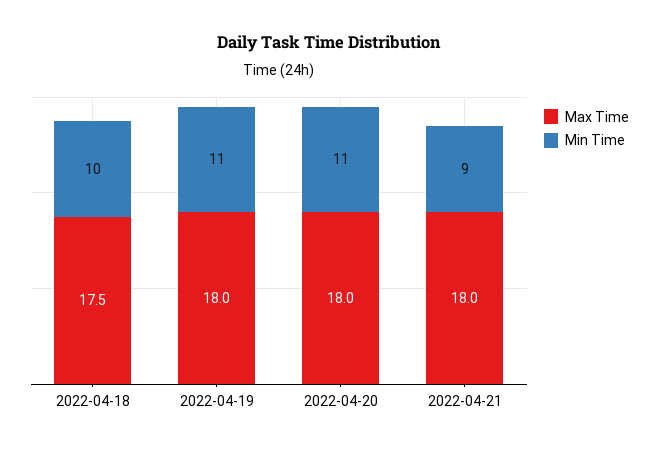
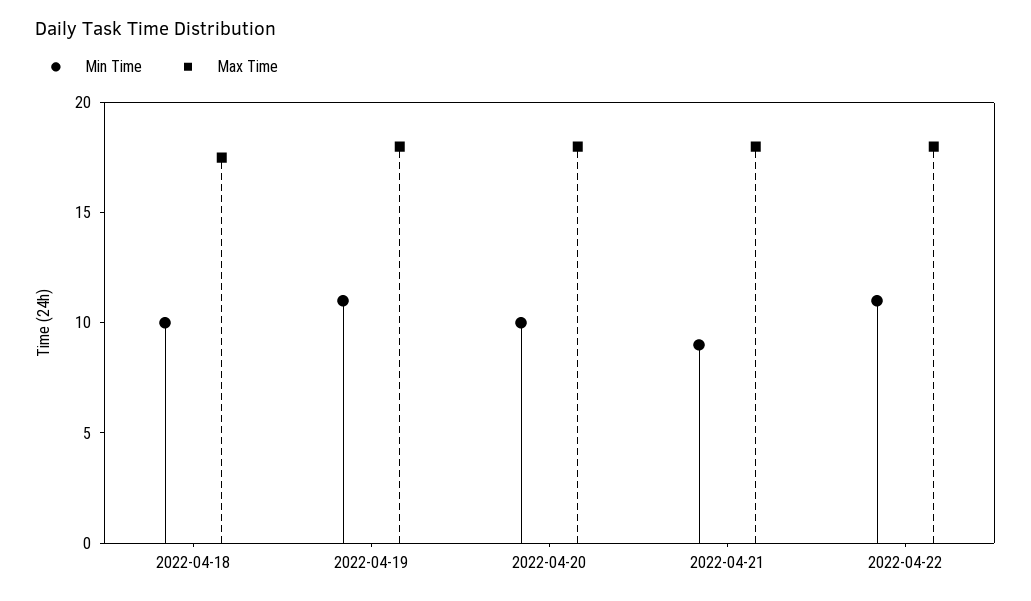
Min Time, 2022-04-20: 11 -> 10
Min Time, 2022-04-22: none -> 11
Max Time, 2022-04-22: none -> 18

